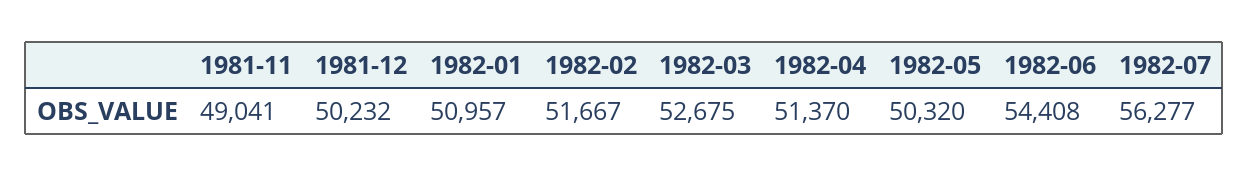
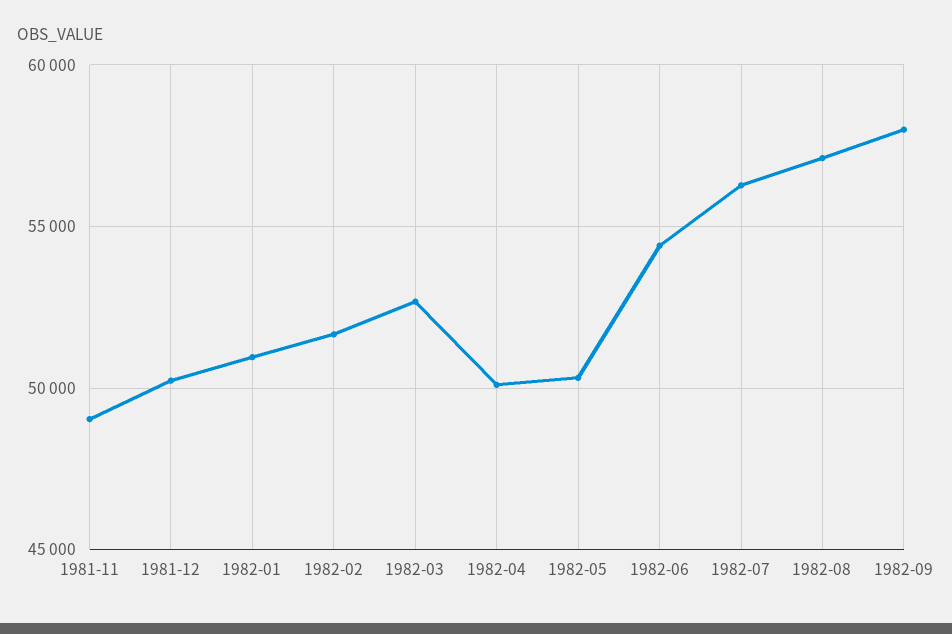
1982-04: 51370 -> 50000
1982-08: none -> 57000
1982-09: none -> 58000

